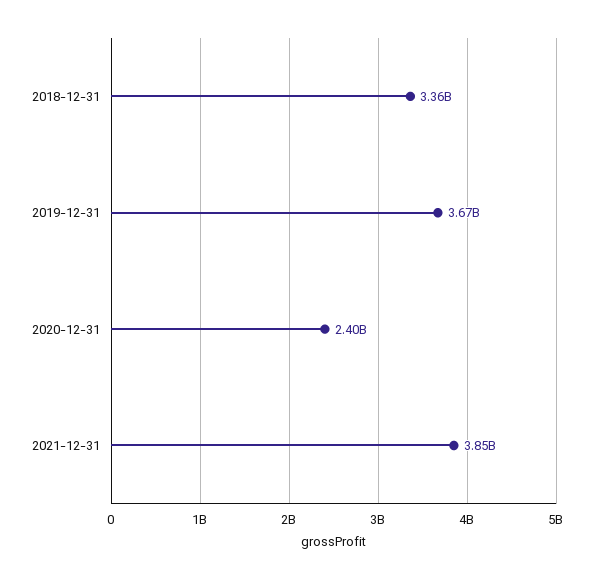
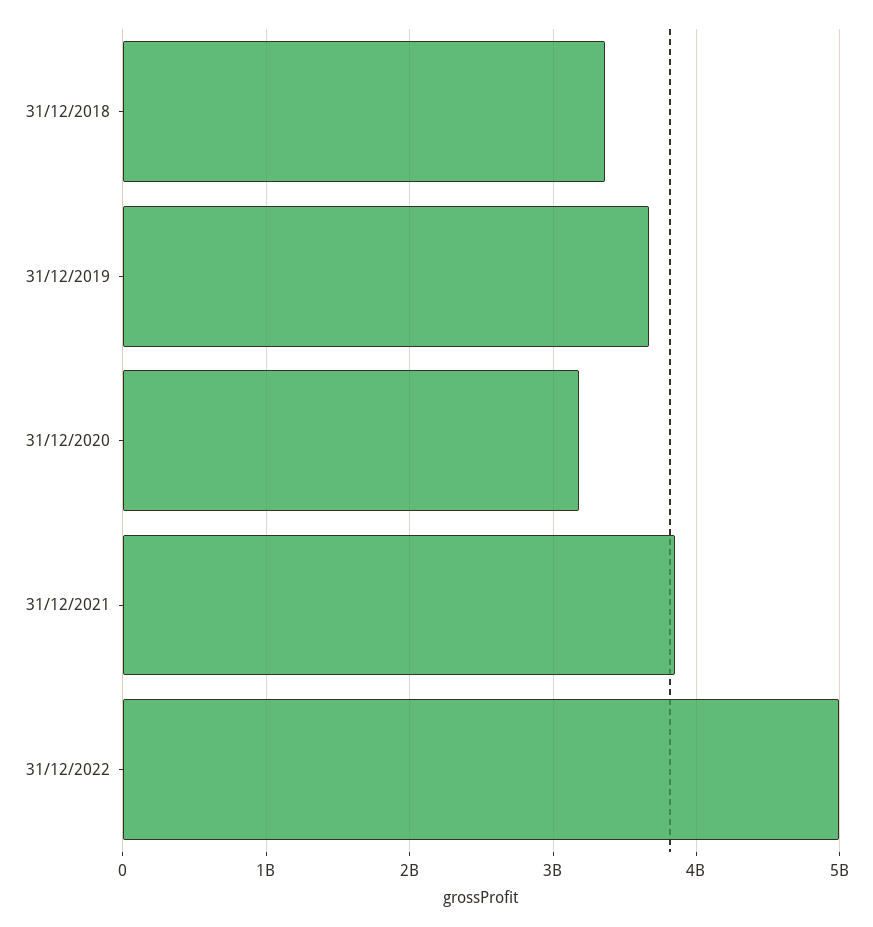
2020-12-31: 2400000000 -> 3200000000
31/12/2022: none -> 5000000000

